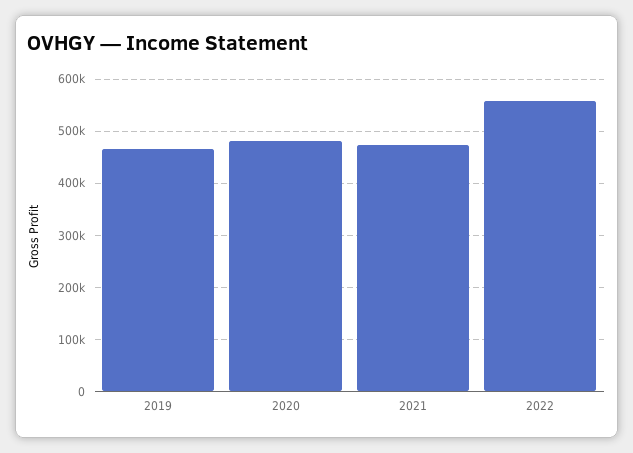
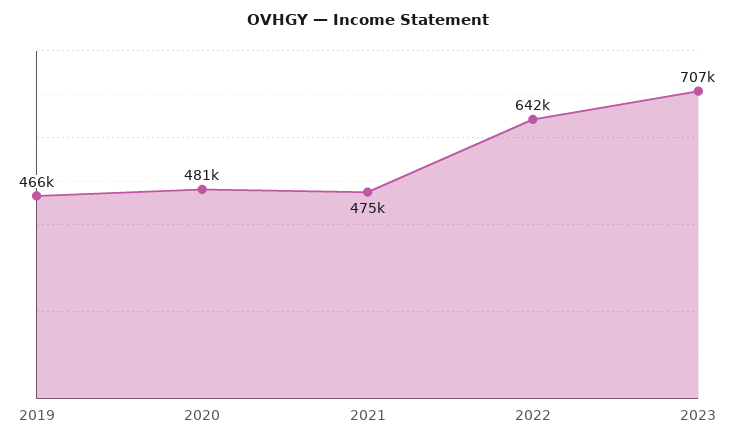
2022: 560000 -> 642000
2023: none -> 707000

